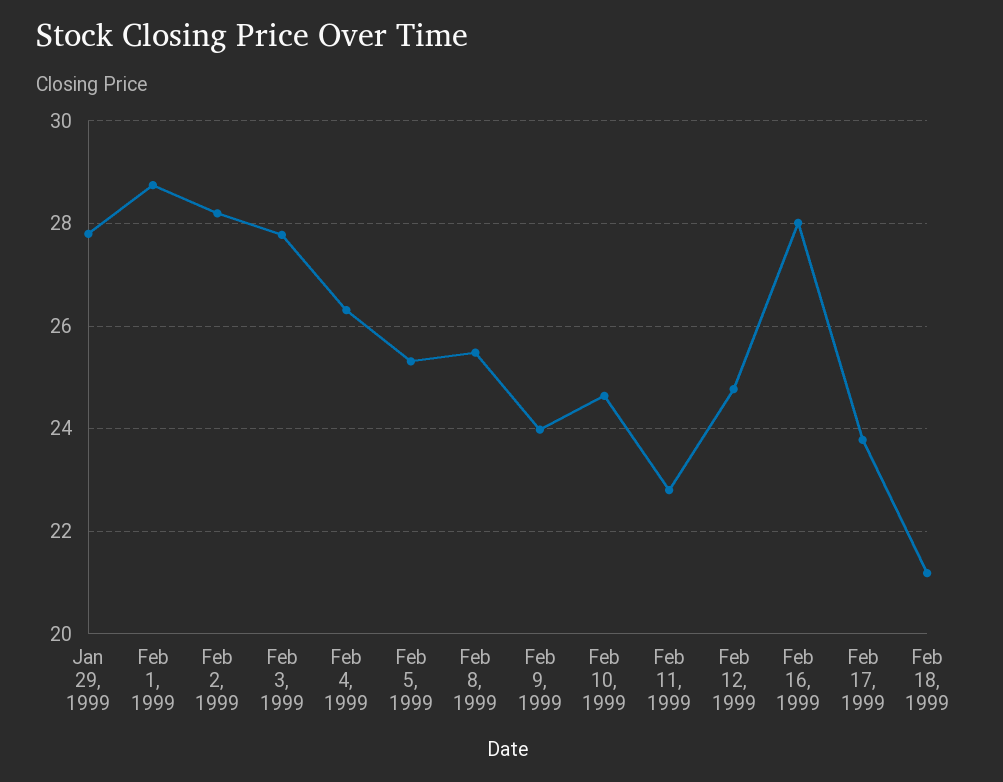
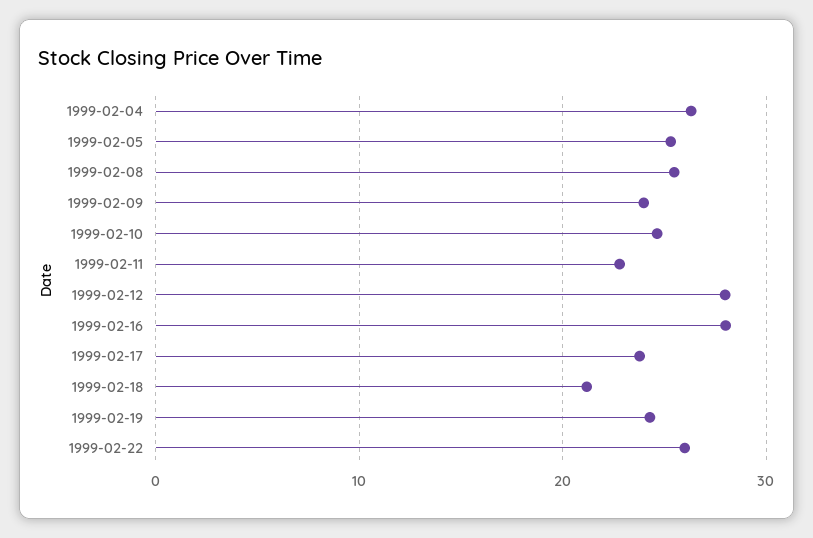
Jan 29, 1999: 27.8 -> none
Feb 1, 1999: 28.8 -> none
Feb 2, 1999: 28.2 -> none
Feb 3, 1999: 27.8 -> none
Feb 12, 1999: 24.8 -> 28
1999-02-19: none -> 24
1999-02-22: none -> 26

